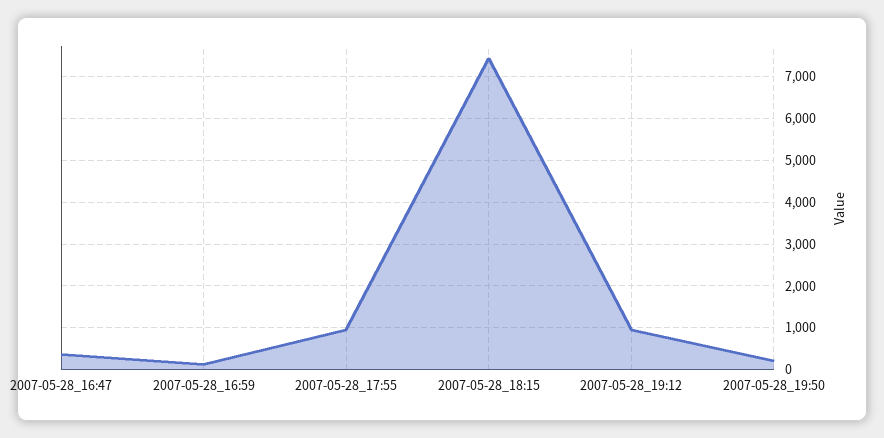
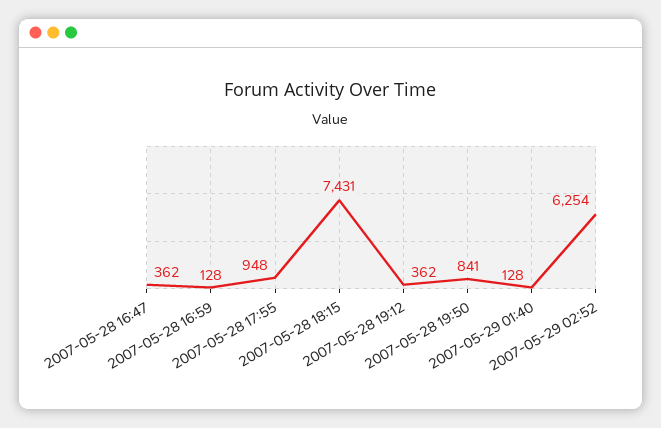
2007-05-28_19:12: 1000 -> 362
2007-05-28_19:50: 200 -> 841
2007-05-29 01:40: none -> 128
2007-05-29 02:52: none -> 6254

